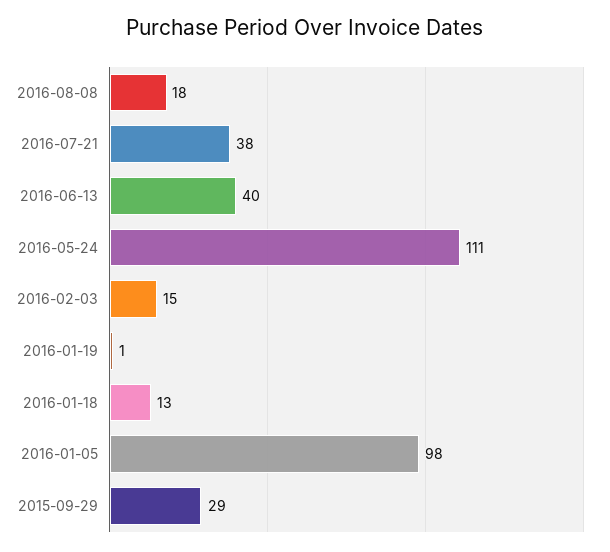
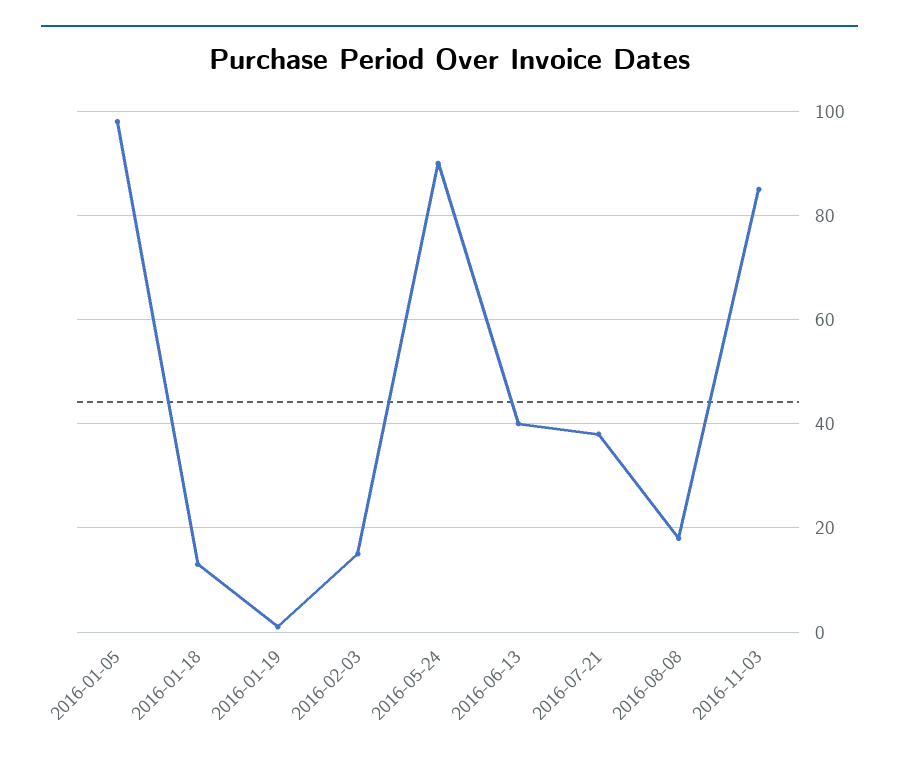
2016-05-24: 111 -> 90
2015-09-29: 29 -> none
2016-11-03: none -> 85

